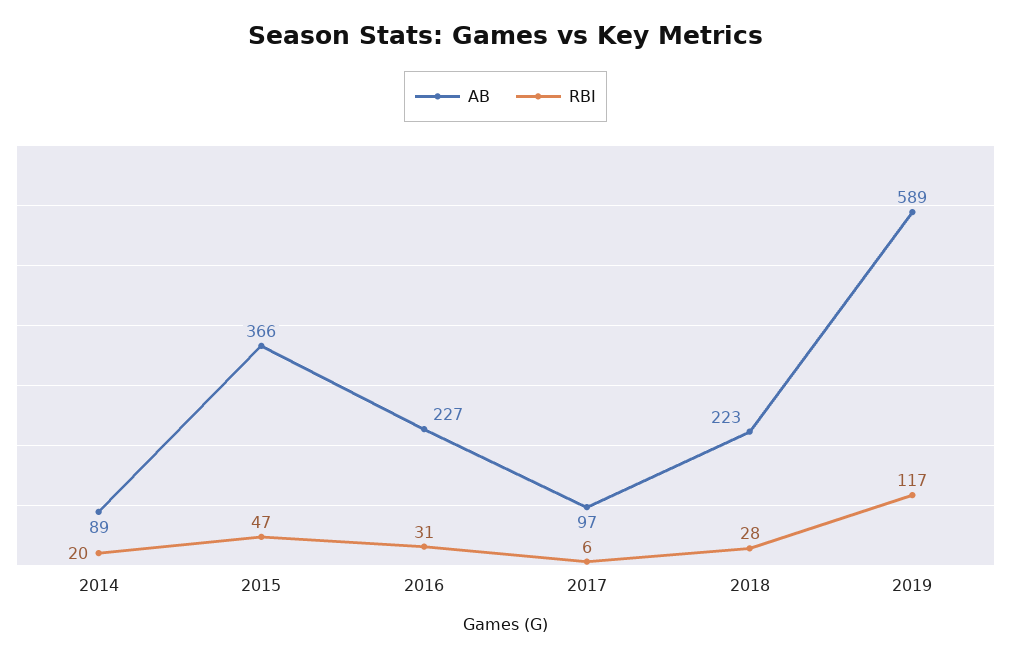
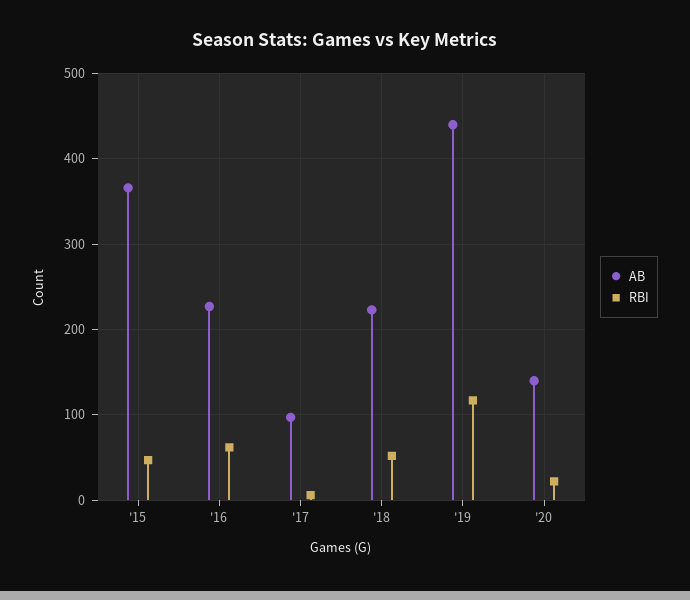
AB, 2014: 89 -> none
RBI, 2014: 20 -> none
RBI, 2016: 31 -> 60
RBI, 2018: 28 -> 50
AB, 2019: 589 -> 440
AB, '20: none -> 140
RBI, '20: none -> 20

